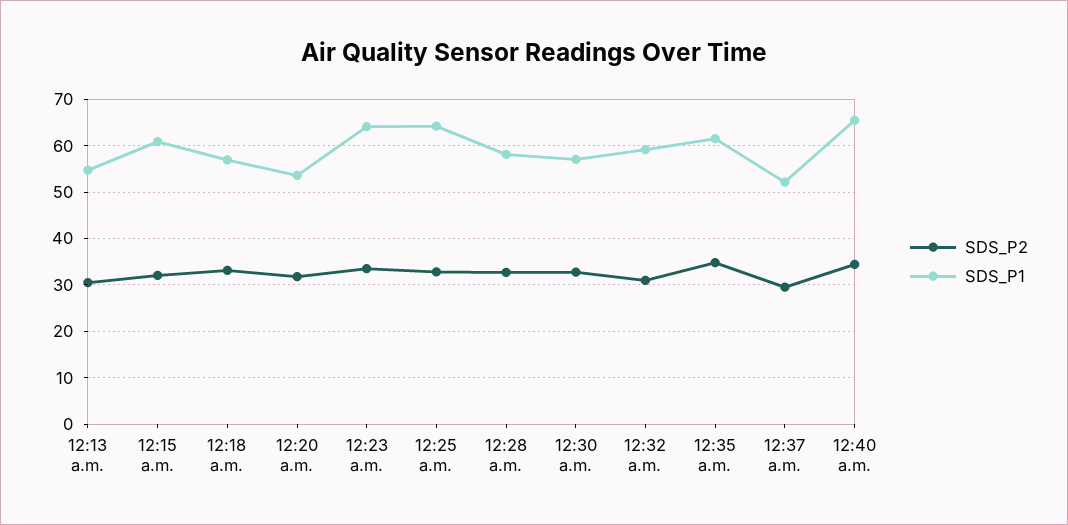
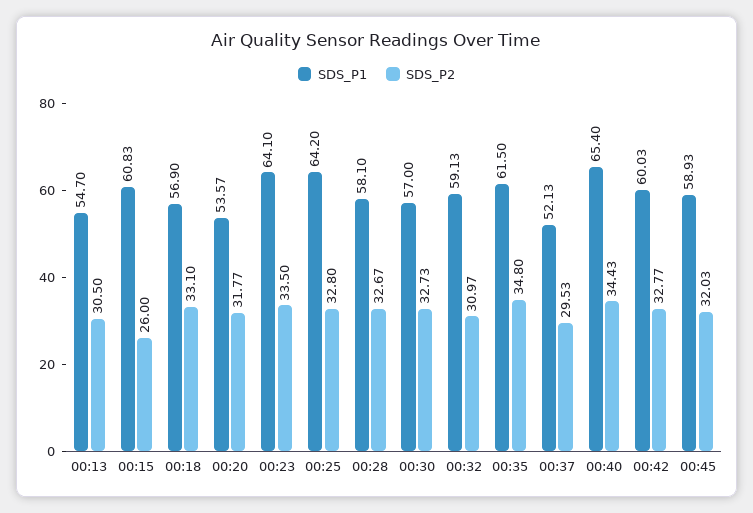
SDS_P2, 12:15 a.m.: 32 -> 26
SDS_P1, 00:42: none -> 60.03
SDS_P2, 00:42: none -> 32.77
SDS_P1, 00:45: none -> 58.93
SDS_P2, 00:45: none -> 32.03

